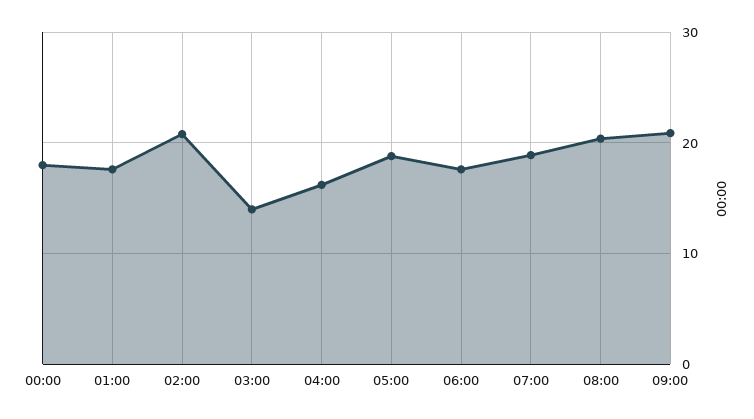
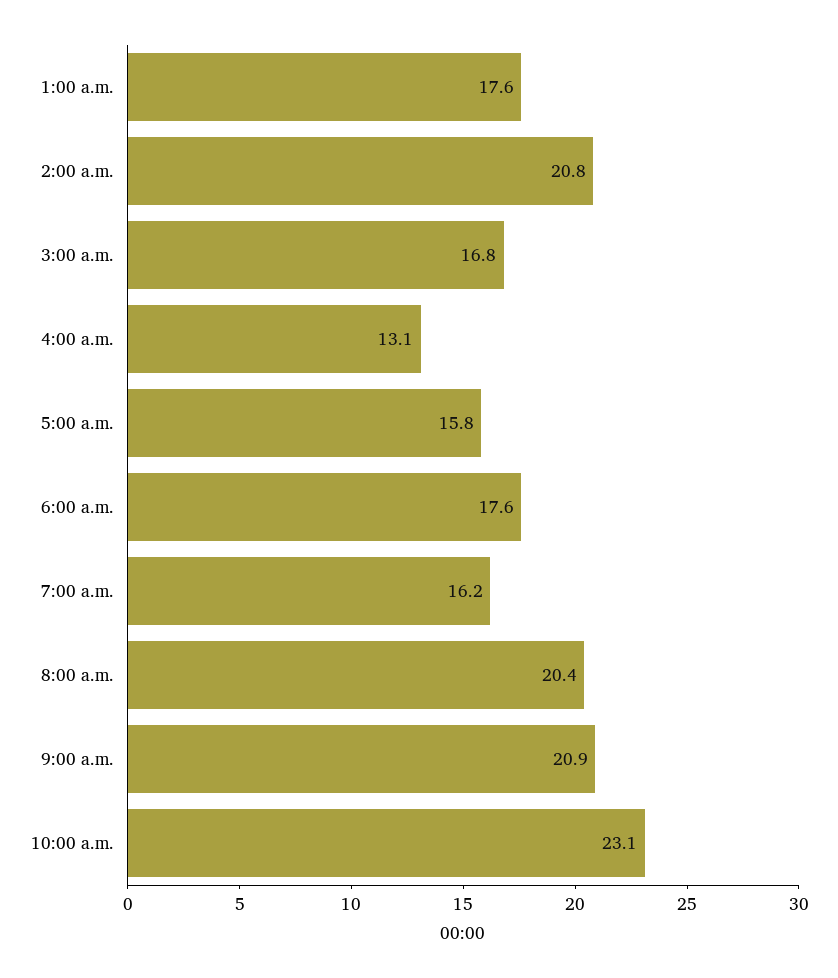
00:00: 18 -> none
03:00: 14 -> 16.8
04:00: 16 -> 13.1
05:00: 19 -> 15.8
07:00: 19 -> 16.2
10:00 a.m.: none -> 23.1

